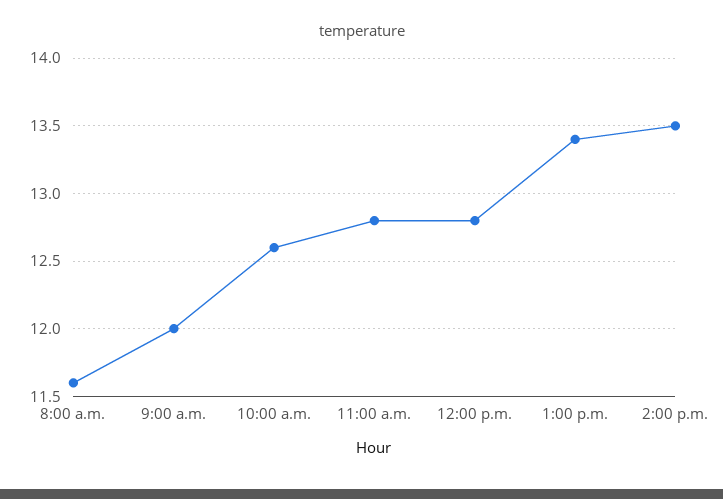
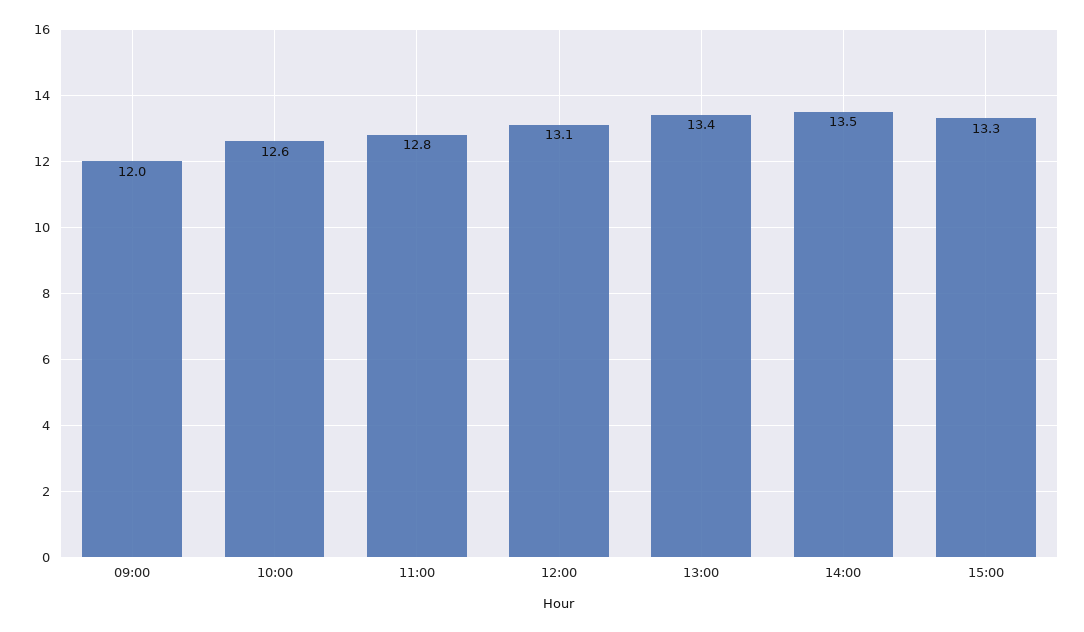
8:00 a.m.: 11.6 -> none
12:00 p.m.: 12.8 -> 13.1
15:00: none -> 13.3

